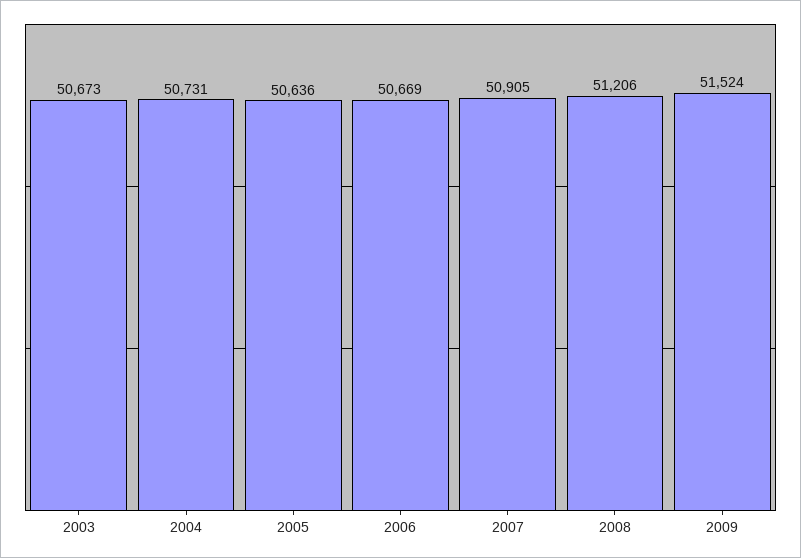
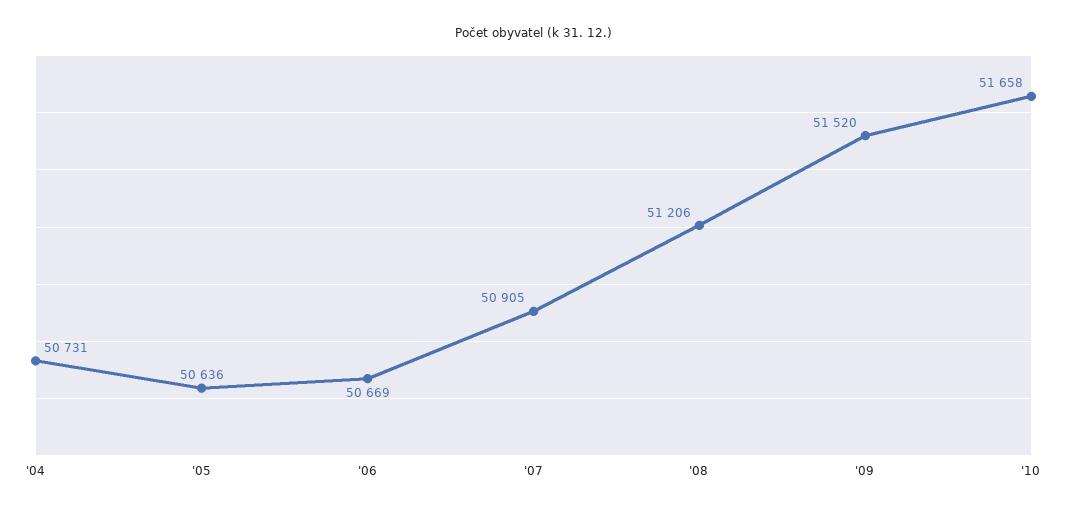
2003: 50673 -> none
2009: 51524 -> 51520
'10: none -> 51658

